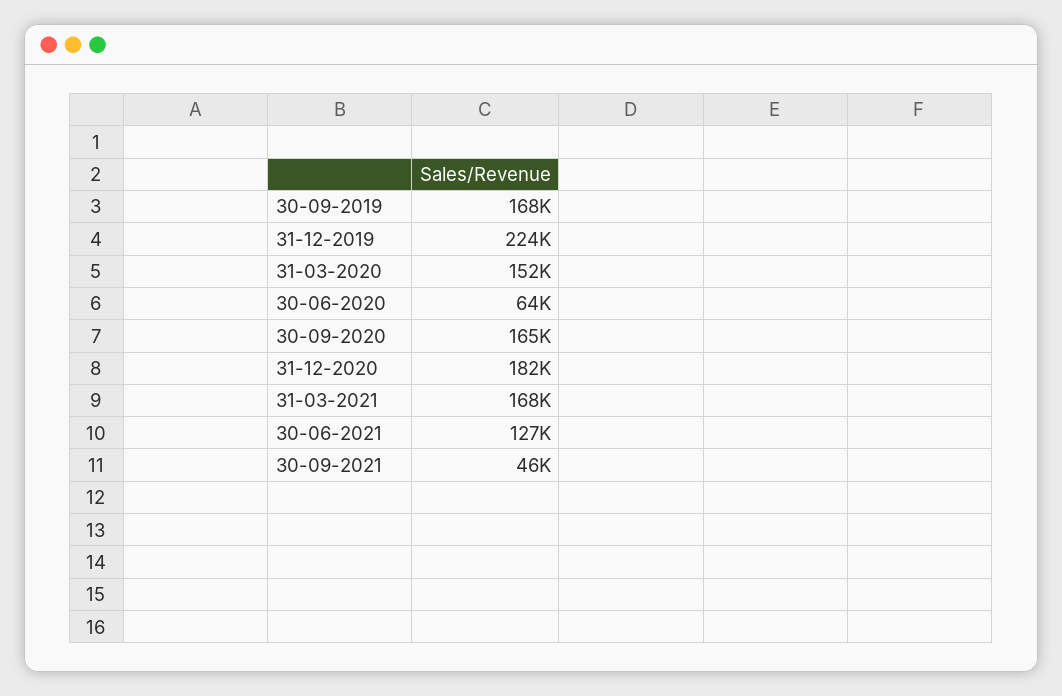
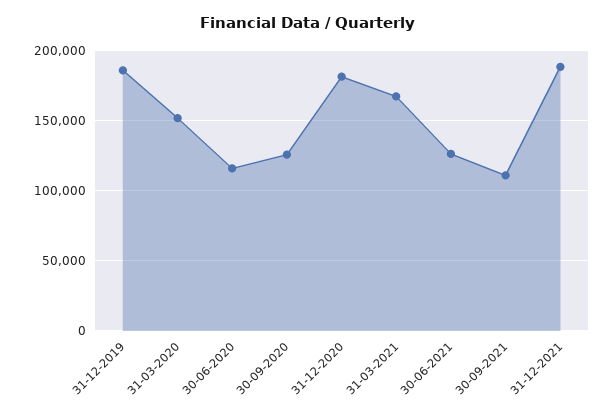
30-09-2019: 168000 -> none
31-12-2019: 224000 -> 185000
30-06-2020: 64000 -> 115000
30-09-2020: 165000 -> 125000
30-09-2021: 46000 -> 110000
31-12-2021: none -> 190000

